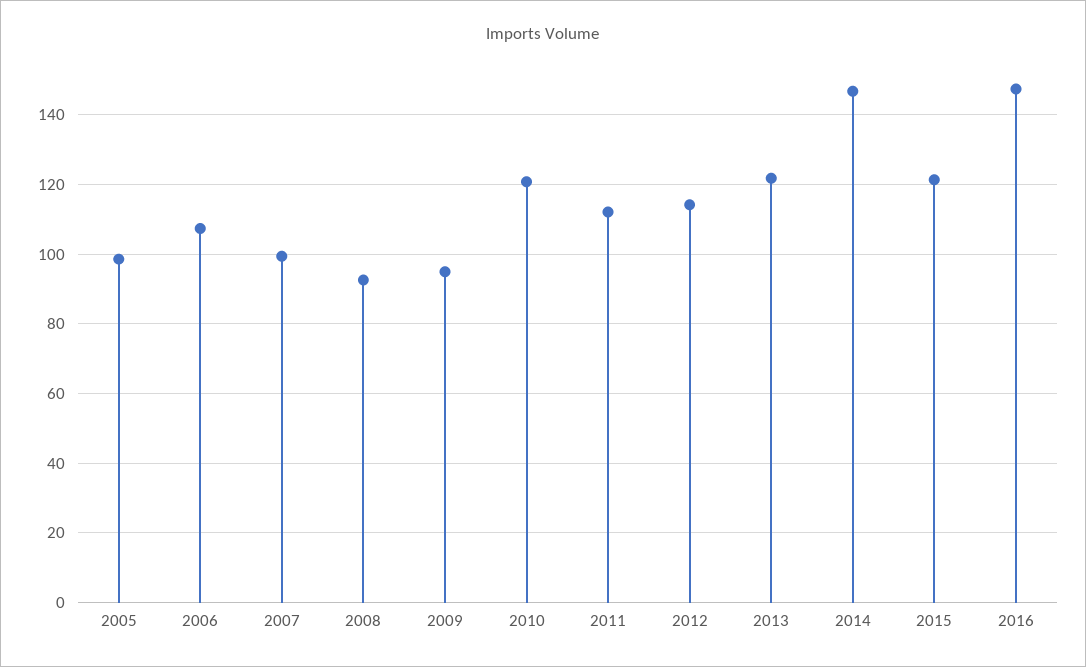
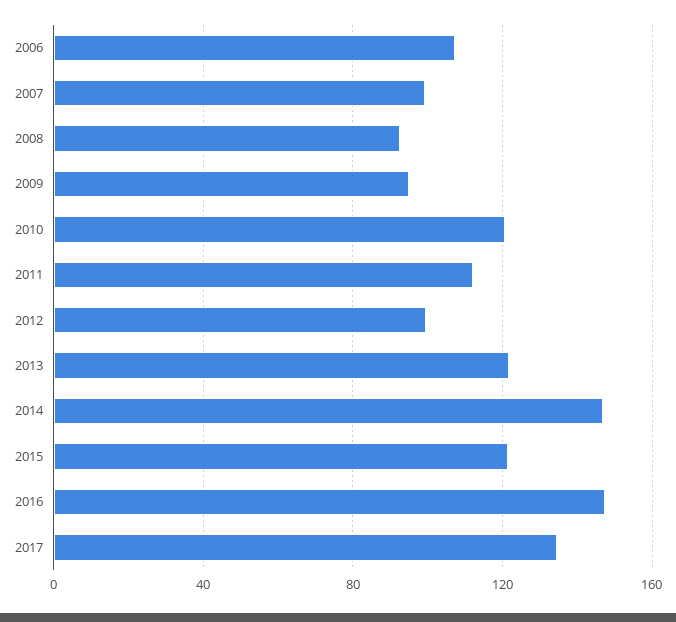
2005: 98 -> none
2012: 114 -> 100
2017: none -> 135

